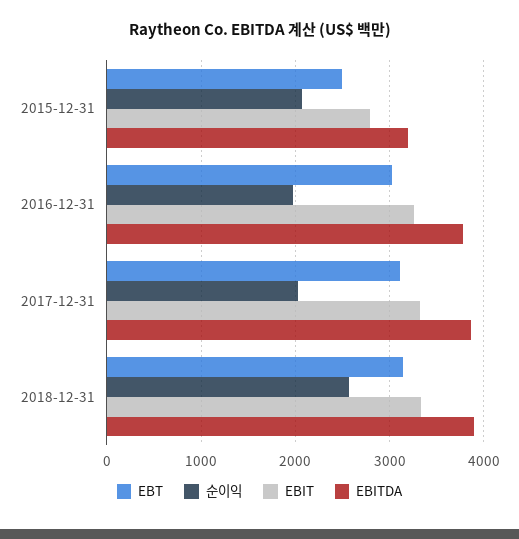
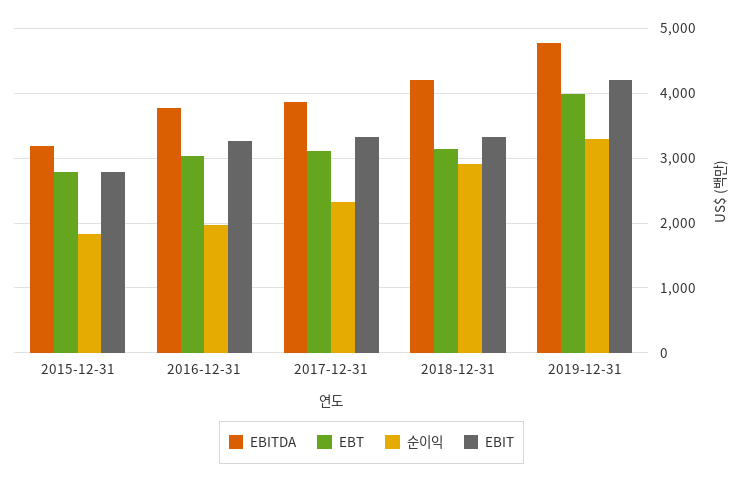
EBT, 2015-12-31: 2500 -> 2800
순이익, 2015-12-31: 2100 -> 1800
순이익, 2017-12-31: 2000 -> 2300
순이익, 2018-12-31: 2600 -> 2900
EBITDA, 2018-12-31: 3900 -> 4200
EBITDA, 2019-12-31: none -> 4800
EBT, 2019-12-31: none -> 4000
순이익, 2019-12-31: none -> 3300
EBIT, 2019-12-31: none -> 4200

